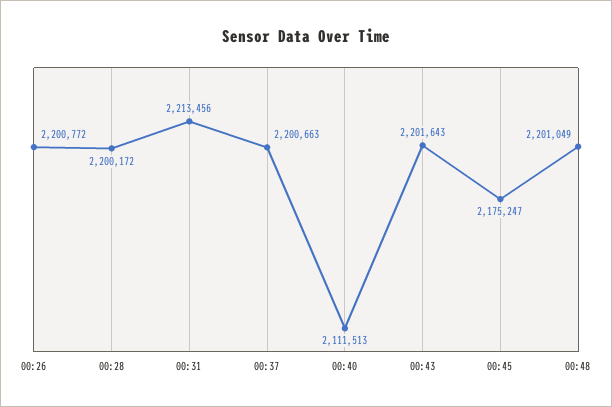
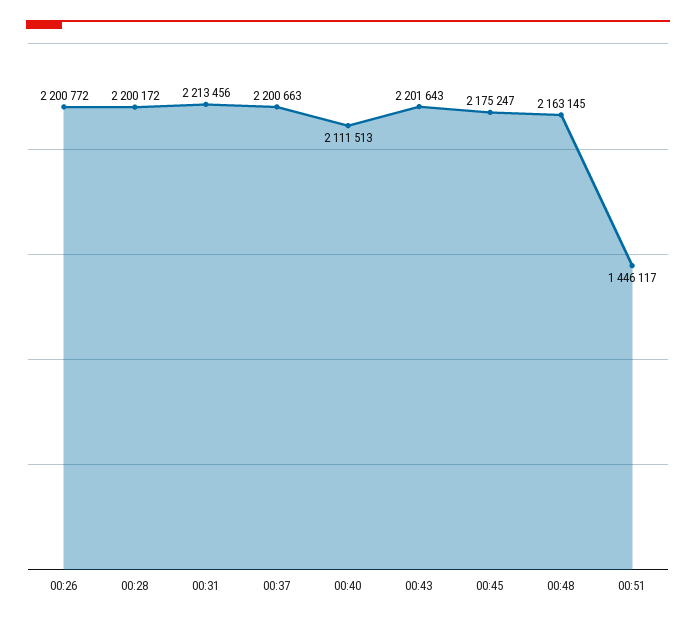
00:48: 2201049 -> 2163145
00:51: none -> 1446117

